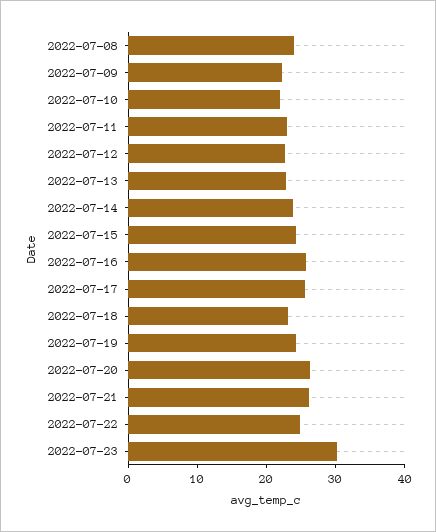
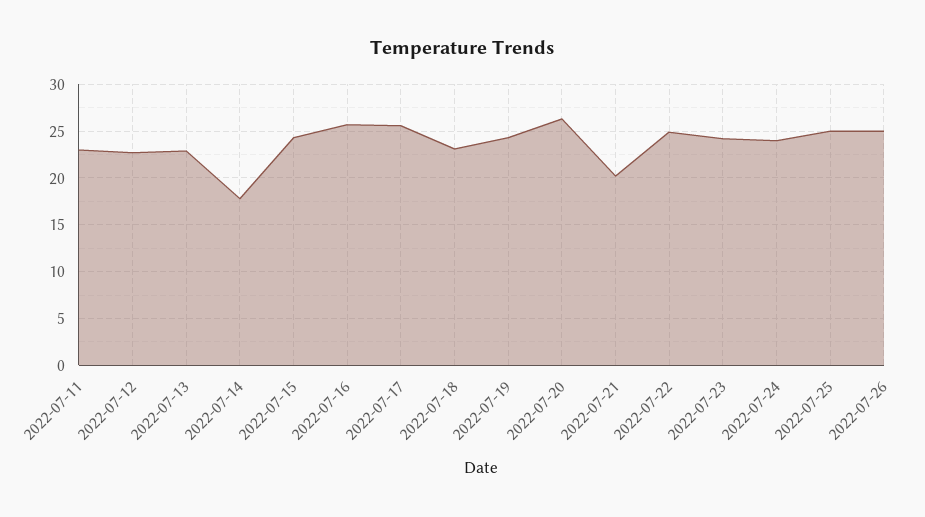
2022-07-08: 24 -> none
2022-07-09: 22 -> none
2022-07-10: 22 -> none
2022-07-14: 24 -> 18
2022-07-21: 26 -> 20
2022-07-23: 30 -> 24
2022-07-24: none -> 24
2022-07-25: none -> 25
2022-07-26: none -> 25

